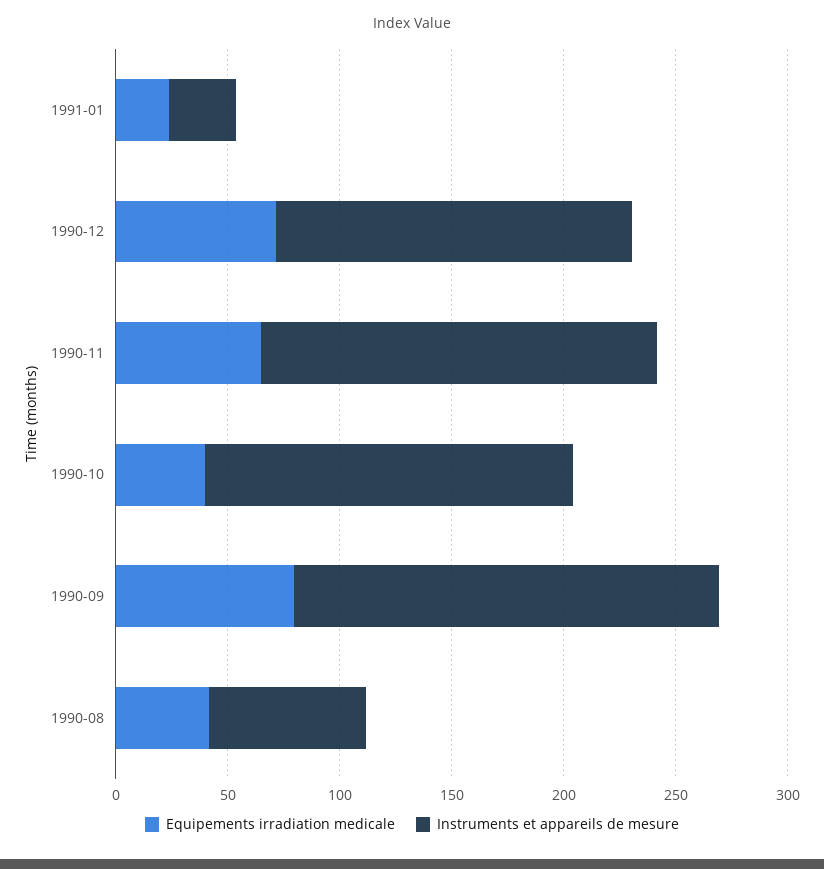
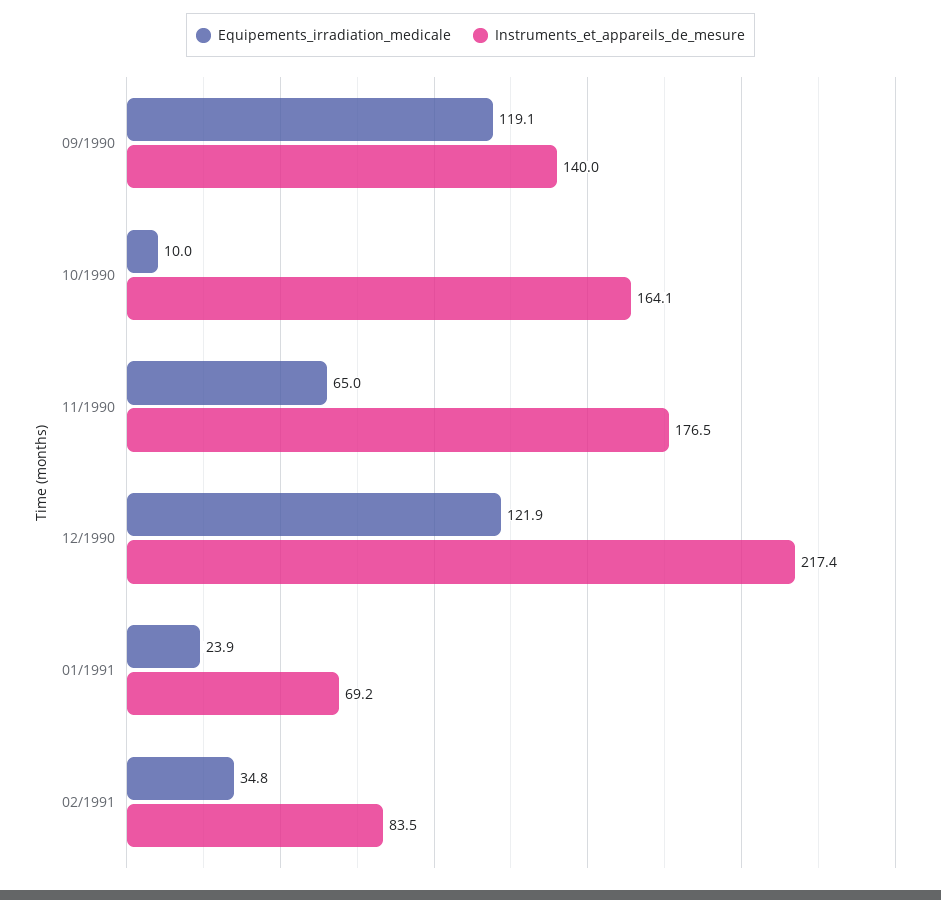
Instruments et appareils de mesure, 1991-01: 30 -> 69.2
Equipements irradiation medicale, 1990-12: 70 -> 121.9
Instruments et appareils de mesure, 1990-12: 160 -> 217.4
Equipements irradiation medicale, 1990-10: 40 -> 10
Equipements irradiation medicale, 1990-09: 80 -> 119.1
Instruments et appareils de mesure, 1990-09: 190 -> 140
Equipements irradiation medicale, 1990-08: 40 -> none
Instruments et appareils de mesure, 1990-08: 70 -> none
Equipements irradiation medicale, 02/1991: none -> 34.8
Instruments et appareils de mesure, 02/1991: none -> 83.5

